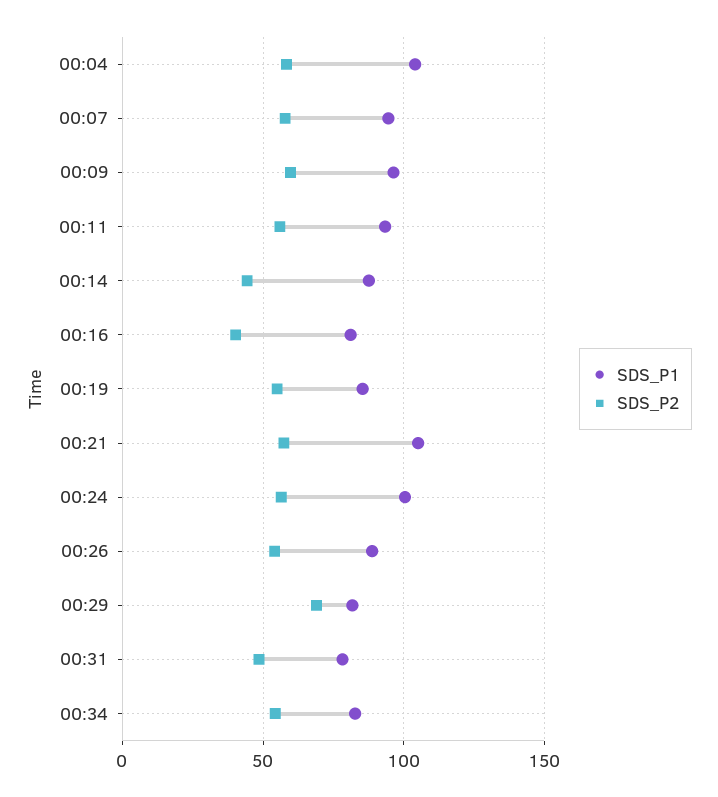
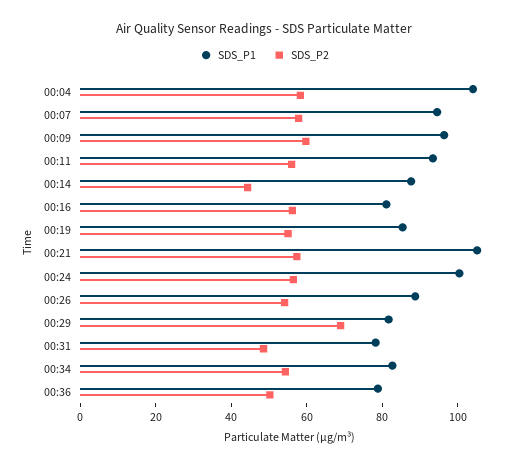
SDS_P2, 00:16: 40 -> 55
SDS_P1, 00:36: none -> 80
SDS_P2, 00:36: none -> 50

